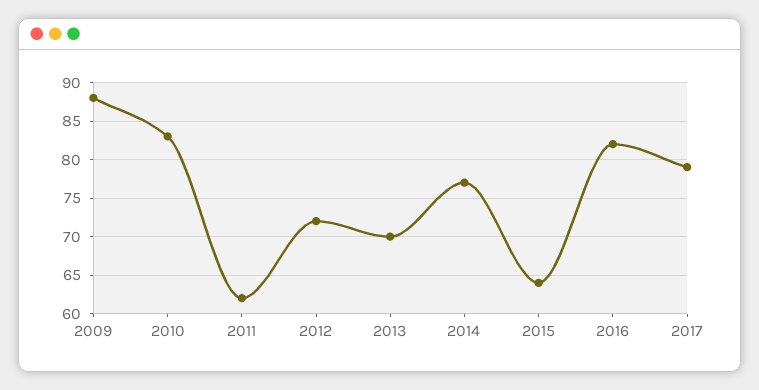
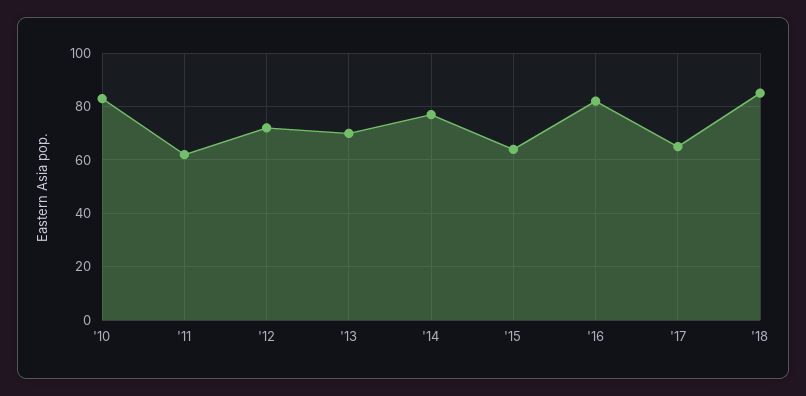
2009: 88 -> none
2017: 79 -> 65
'18: none -> 85

